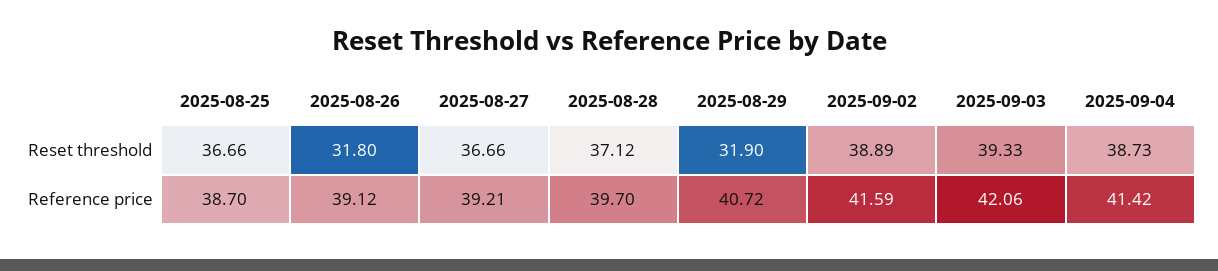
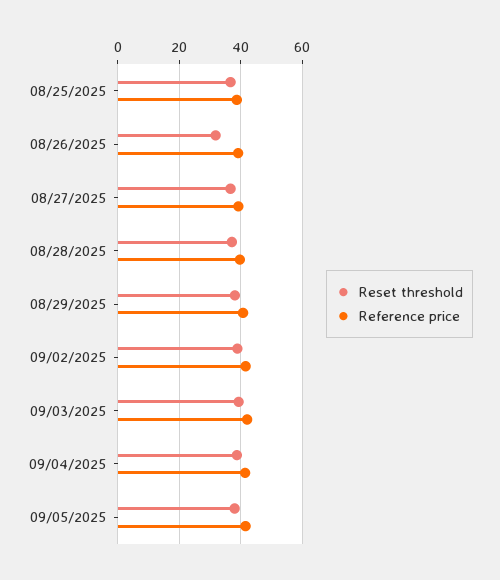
Reset threshold, 2025-08-29: 31.9 -> 38
Reset threshold, 09/05/2025: none -> 38
Reference price, 09/05/2025: none -> 42

